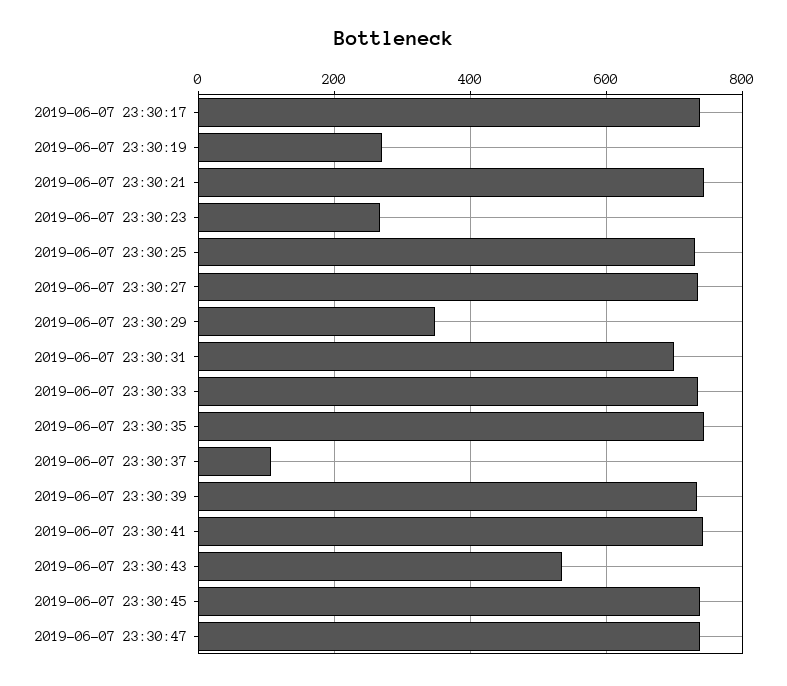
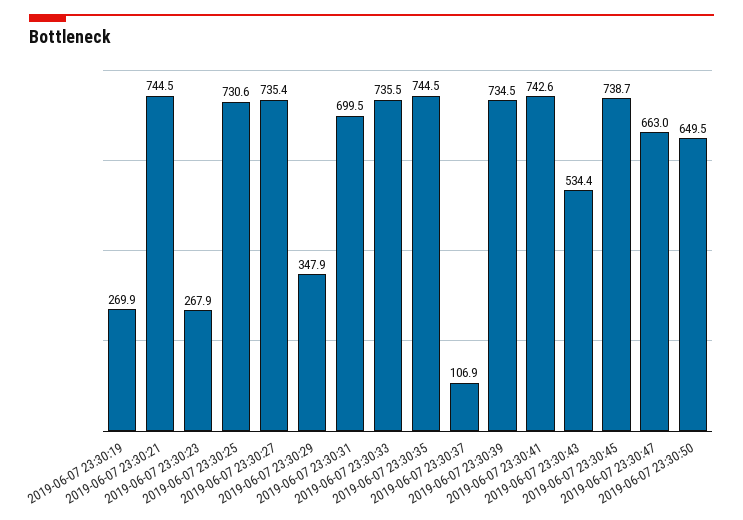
2019-06-07 23:30:17: 740 -> none
2019-06-07 23:30:47: 740 -> 663
2019-06-07 23:30:50: none -> 649.5

